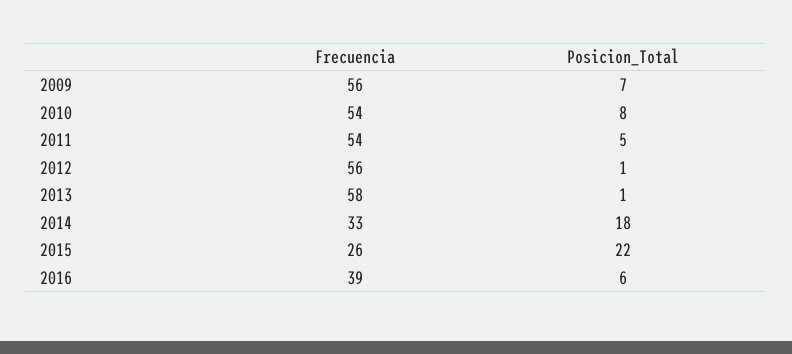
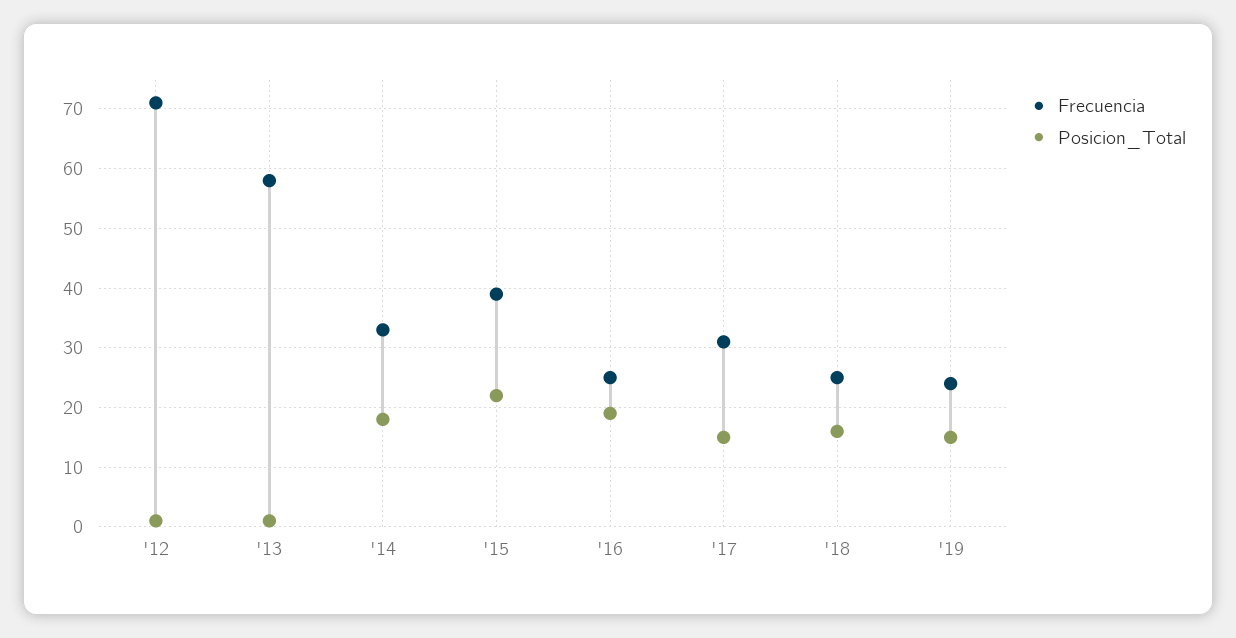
Frecuencia, 2009: 56 -> none
Posicion_Total, 2009: 7 -> none
Frecuencia, 2010: 54 -> none
Posicion_Total, 2010: 8 -> none
Frecuencia, 2011: 54 -> none
Posicion_Total, 2011: 5 -> none
Frecuencia, 2012: 56 -> 70
Frecuencia, 2015: 26 -> 40
Frecuencia, 2016: 39 -> 25
Posicion_Total, 2016: 6 -> 20
Frecuencia, '17: none -> 30
Posicion_Total, '17: none -> 15
Frecuencia, '18: none -> 25
Posicion_Total, '18: none -> 15
Frecuencia, '19: none -> 25
Posicion_Total, '19: none -> 15

